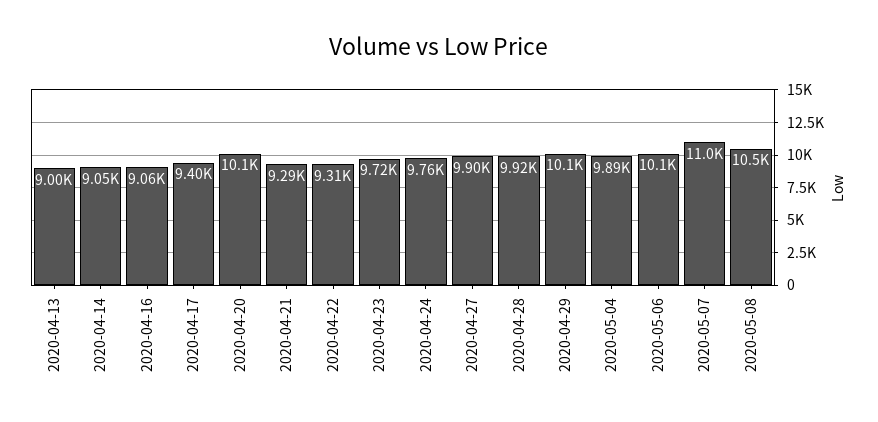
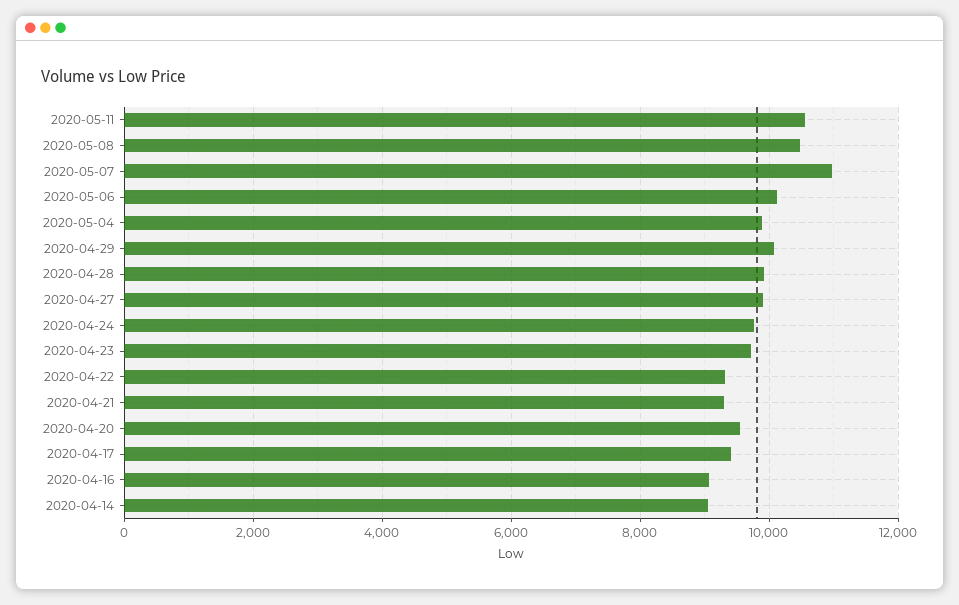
2020-04-13: 9000 -> none
2020-04-20: 10100 -> 9600
2020-05-11: none -> 10600

